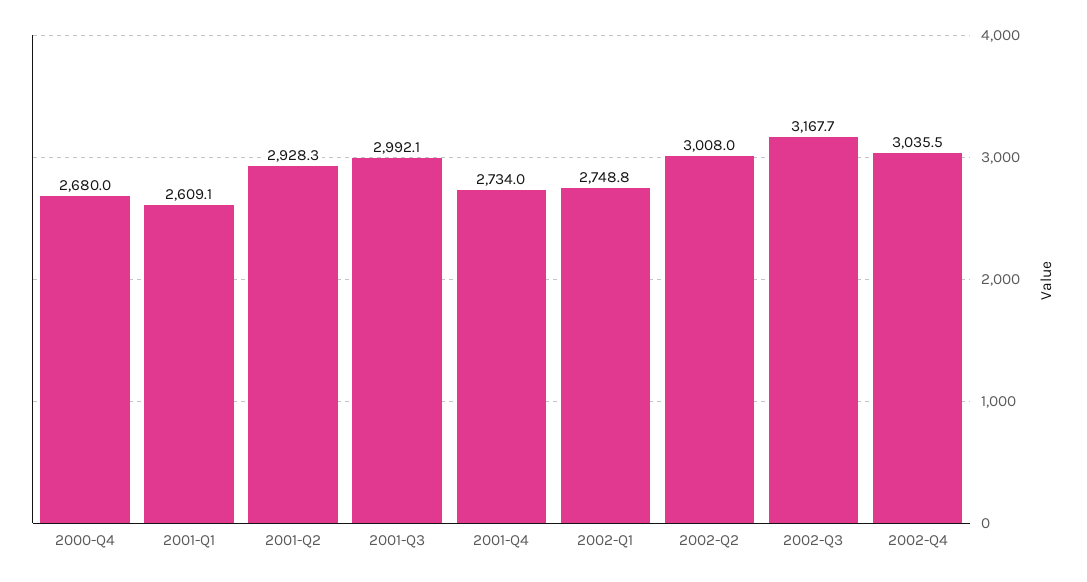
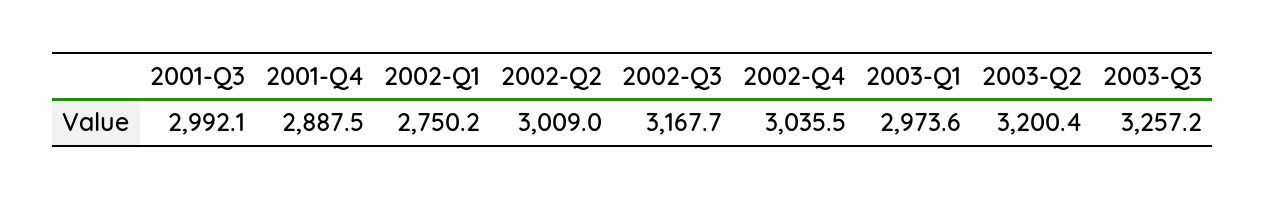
2000-Q4: 2680 -> none
2001-Q1: 2609.1 -> none
2001-Q2: 2928.3 -> none
2001-Q4: 2734 -> 2887.5
2002-Q1: 2748.8 -> 2750.2
2002-Q2: 3008 -> 3009
2003-Q1: none -> 2973.6
2003-Q2: none -> 3200.4
2003-Q3: none -> 3257.2

